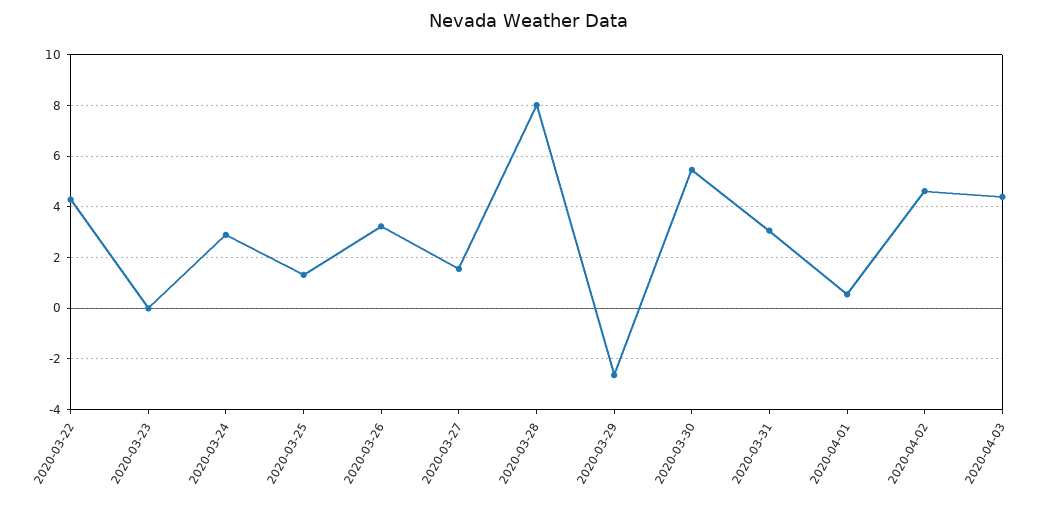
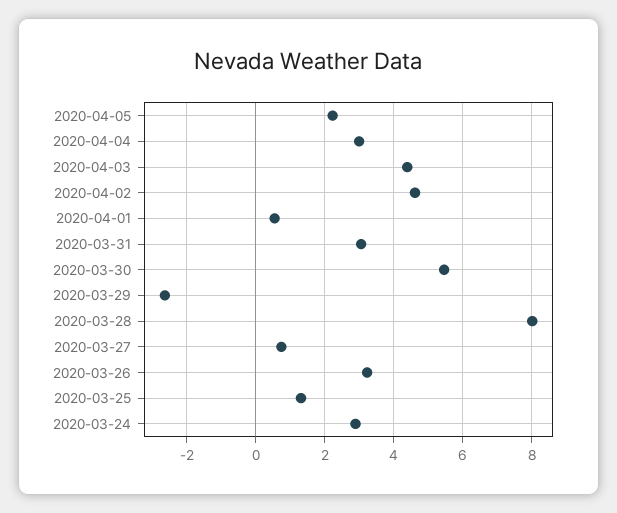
2020-03-22: 4.25 -> none
2020-03-23: 0 -> none
2020-03-27: 1.5 -> 0.8
2020-04-05: none -> 2.2
2020-04-04: none -> 3

